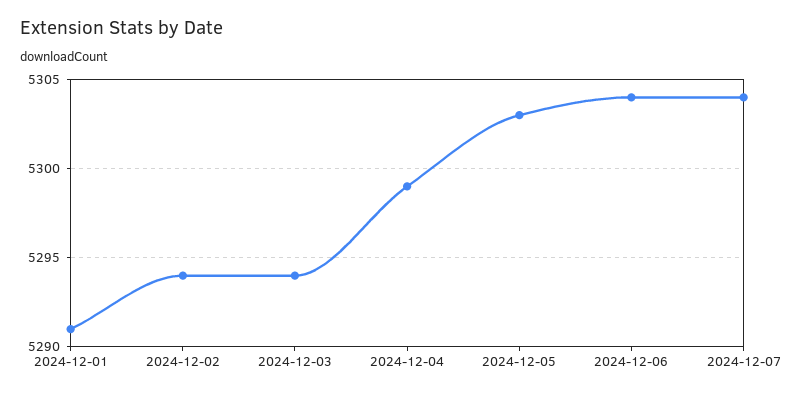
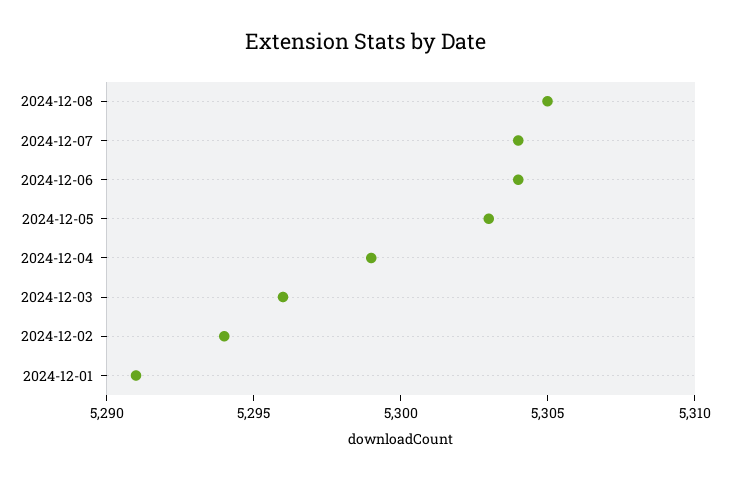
2024-12-03: 5294 -> 5296
2024-12-08: none -> 5305

